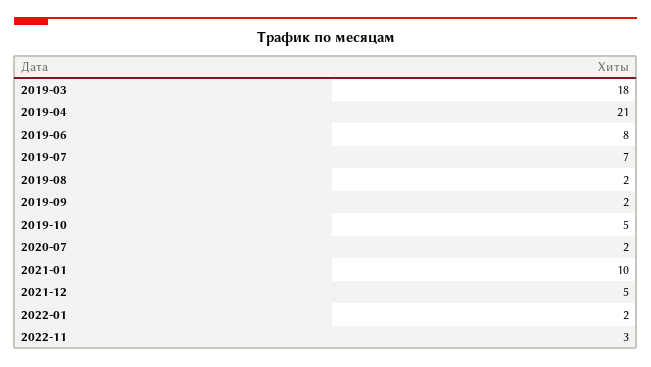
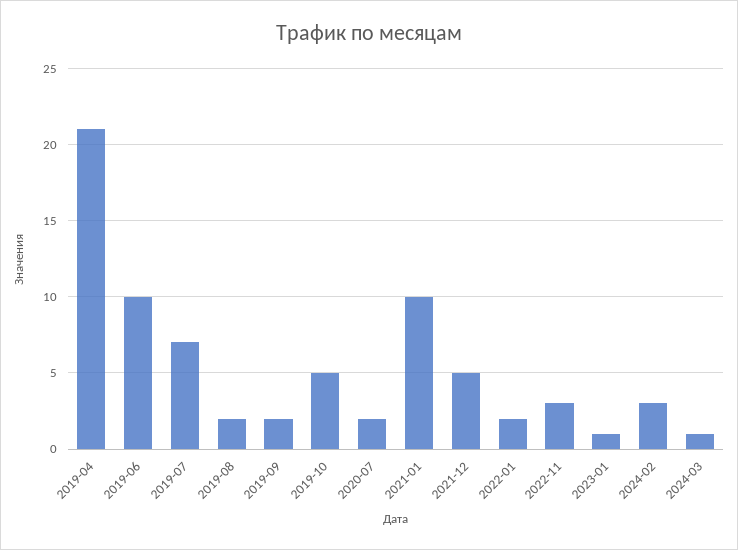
2019-03: 18 -> none
2019-06: 8 -> 10
2023-01: none -> 1
2024-02: none -> 3
2024-03: none -> 1

